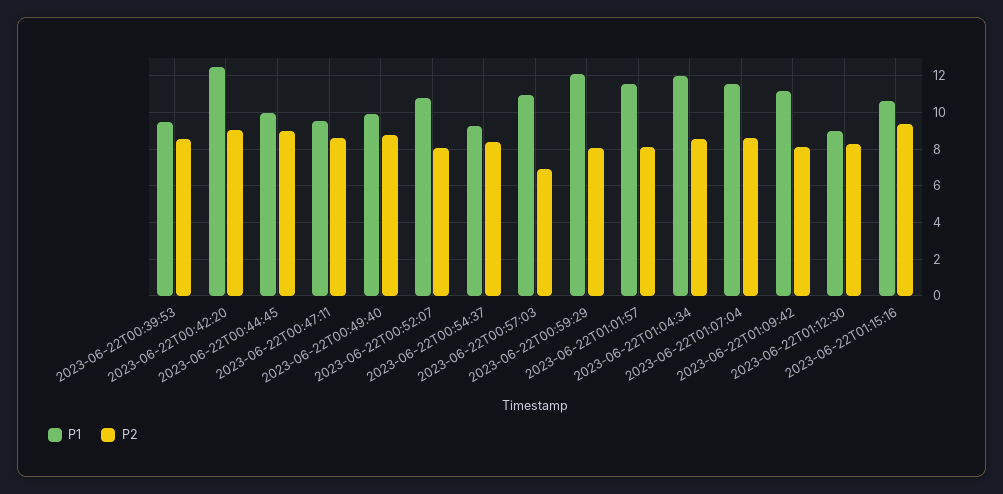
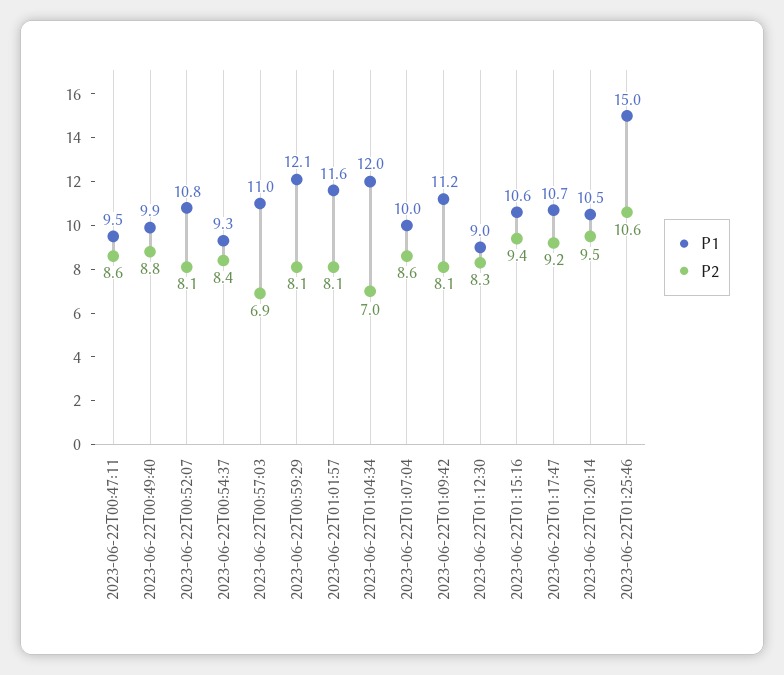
P1, 2023-06-22T00:39:53: 9.5 -> none
P2, 2023-06-22T00:39:53: 8.5 -> none
P1, 2023-06-22T00:42:20: 12.5 -> none
P2, 2023-06-22T00:42:20: 9 -> none
P1, 2023-06-22T00:44:45: 10 -> none
P2, 2023-06-22T00:44:45: 9 -> none
P2, 2023-06-22T01:04:34: 8.5 -> 7
P1, 2023-06-22T01:07:04: 11.5 -> 10
P1, 2023-06-22T01:17:47: none -> 10.7
P2, 2023-06-22T01:17:47: none -> 9.2
P1, 2023-06-22T01:20:14: none -> 10.5
P2, 2023-06-22T01:20:14: none -> 9.5
P1, 2023-06-22T01:25:46: none -> 15
P2, 2023-06-22T01:25:46: none -> 10.6

